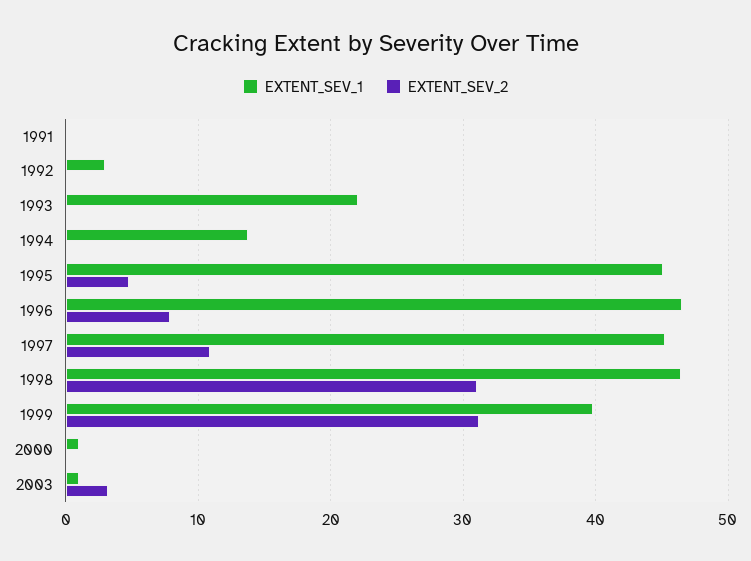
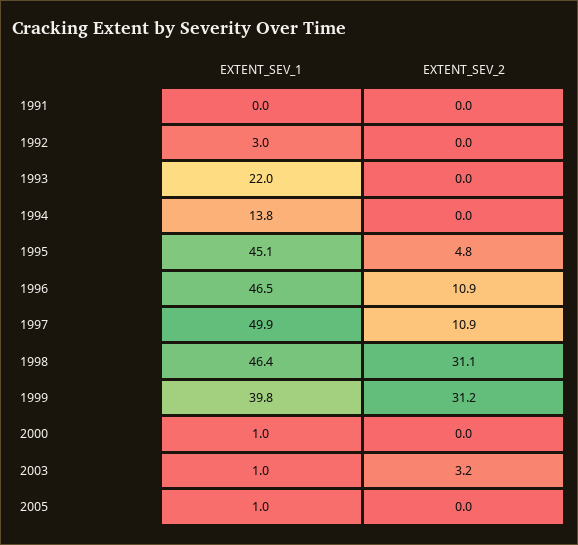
EXTENT_SEV_2, 1996: 8 -> 10.9
EXTENT_SEV_1, 1997: 45 -> 49.9
EXTENT_SEV_1, 2005: none -> 1
EXTENT_SEV_2, 2005: none -> 0

